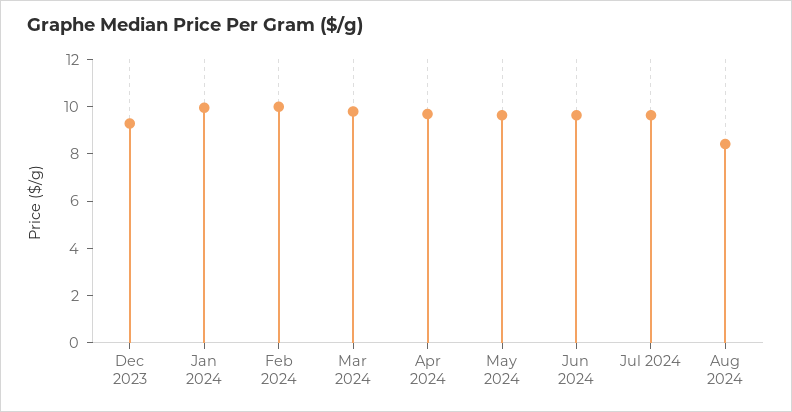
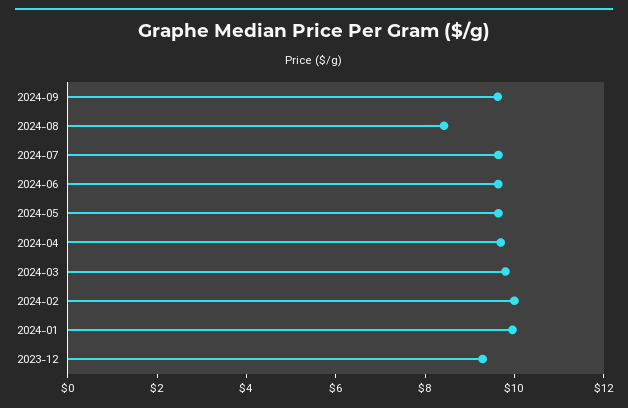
2024-09: none -> 9.5

